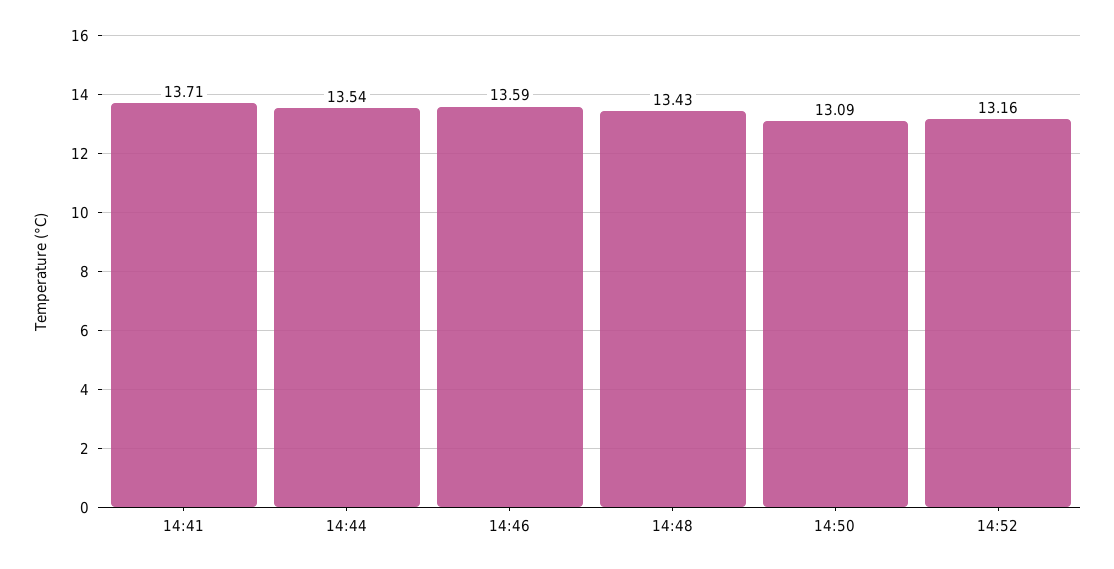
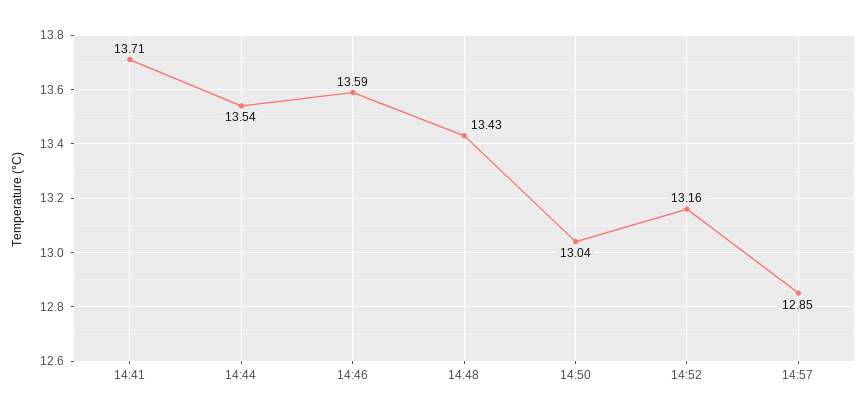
14:50: 13.09 -> 13.04
14:57: none -> 12.85

